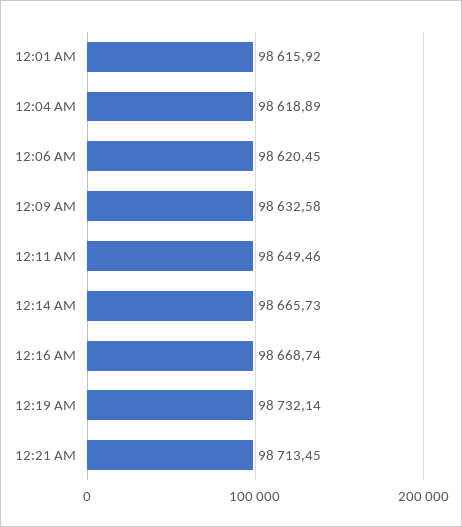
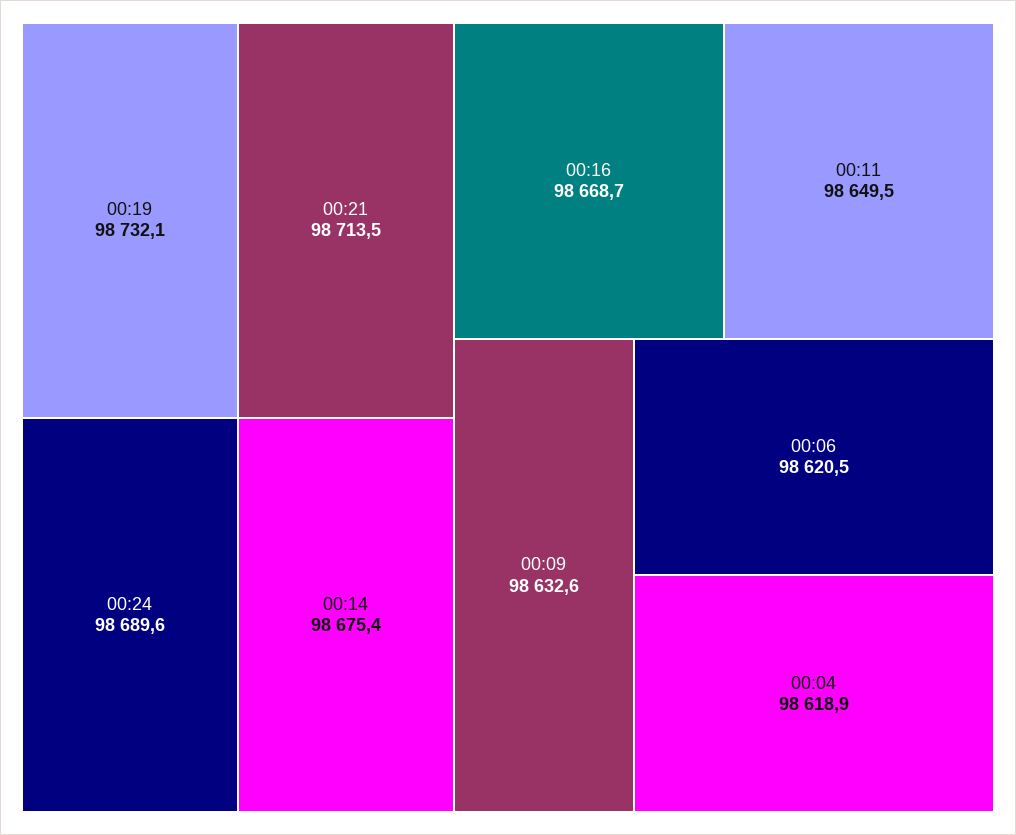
12:01 AM: 98615.92 -> none
12:14 AM: 98665.73 -> 98675.4
00:24: none -> 98689.6

